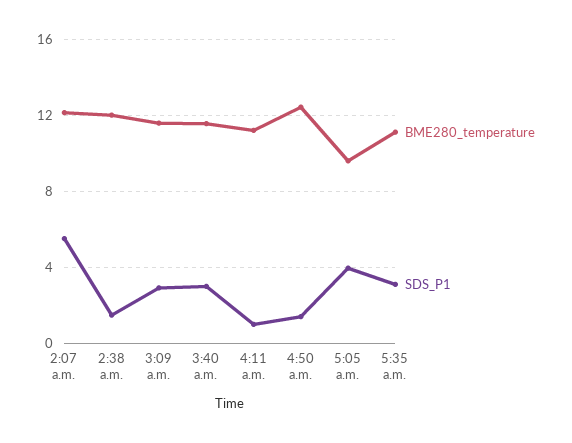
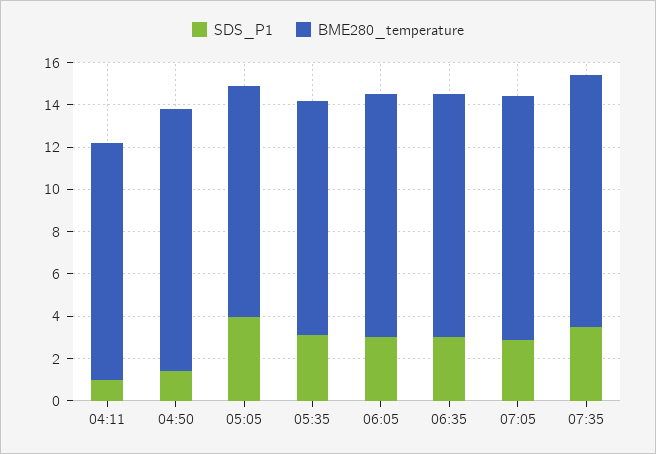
BME280_temperature, 2:07 a.m.: 12 -> none
SDS_P1, 2:07 a.m.: 5.5 -> none
BME280_temperature, 2:38 a.m.: 12 -> none
SDS_P1, 2:38 a.m.: 1.5 -> none
BME280_temperature, 3:09 a.m.: 11.5 -> none
SDS_P1, 3:09 a.m.: 3 -> none
BME280_temperature, 3:40 a.m.: 11.5 -> none
SDS_P1, 3:40 a.m.: 3 -> none
BME280_temperature, 5:05 a.m.: 9.5 -> 11
SDS_P1, 06:05: none -> 3
BME280_temperature, 06:05: none -> 11.5
SDS_P1, 06:35: none -> 3
BME280_temperature, 06:35: none -> 11.5
SDS_P1, 07:05: none -> 3
BME280_temperature, 07:05: none -> 11.5
SDS_P1, 07:35: none -> 3.5
BME280_temperature, 07:35: none -> 12

